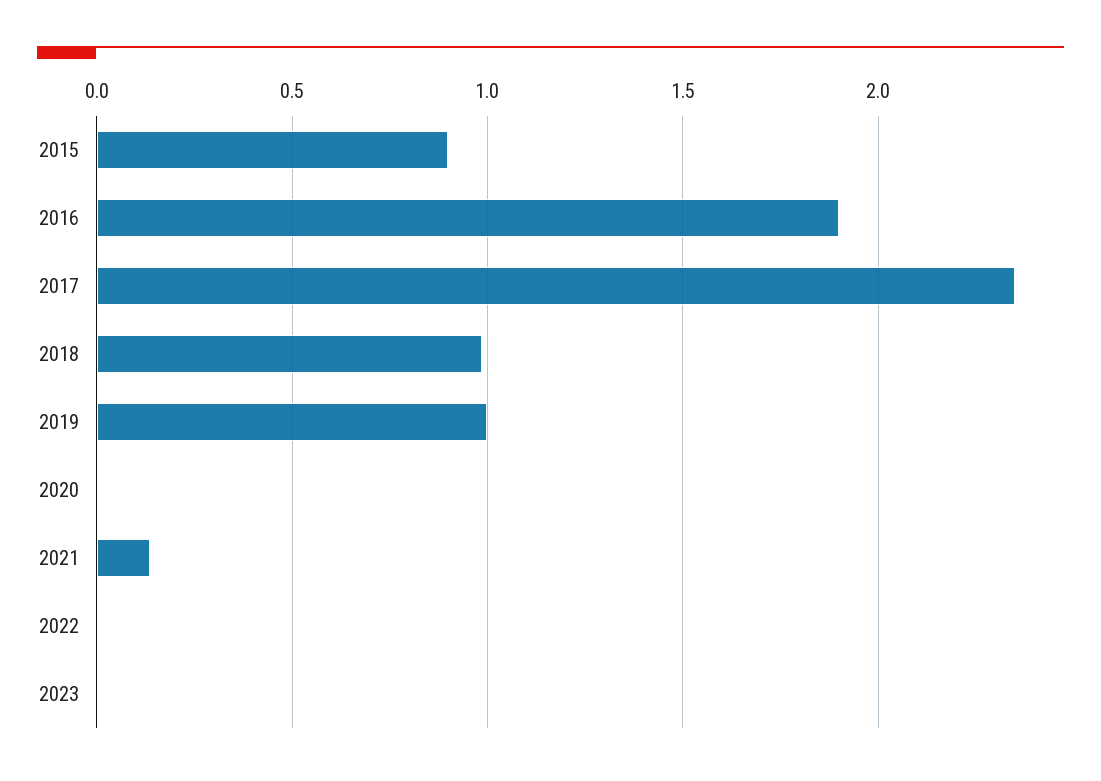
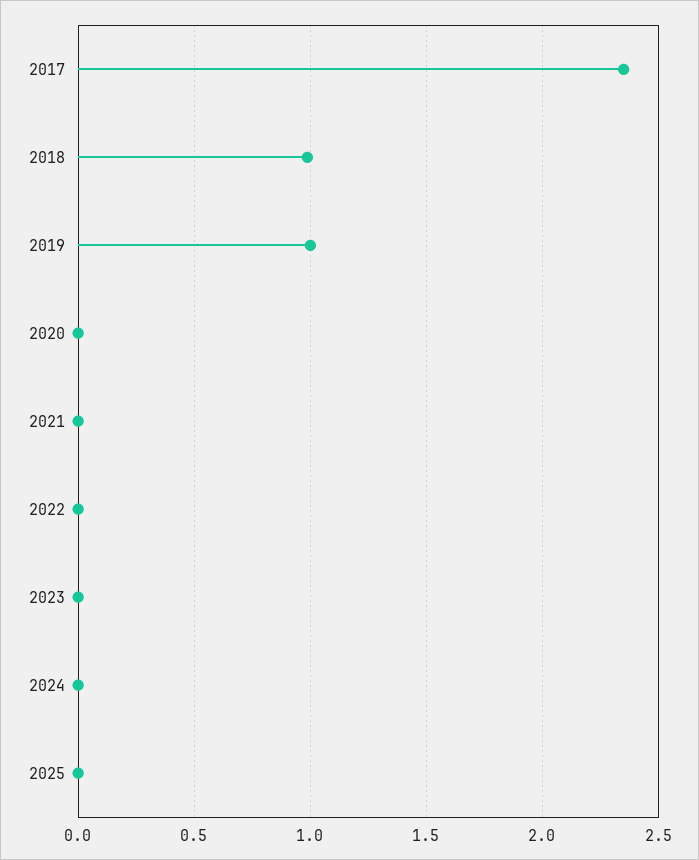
2015: 0.9 -> none
2016: 1.9 -> none
2021: 0.15 -> 0
2024: none -> 0
2025: none -> 0

